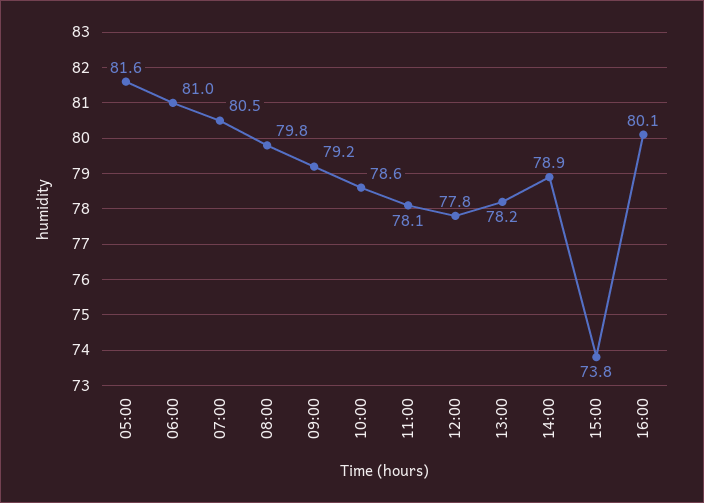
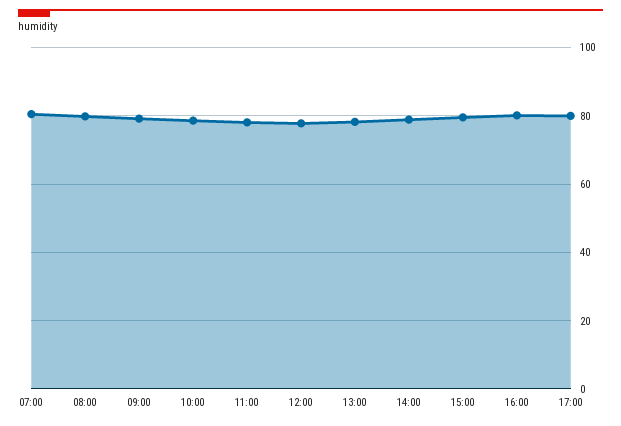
05:00: 81.6 -> none
06:00: 81 -> none
15:00: 73.8 -> 80
17:00: none -> 80

